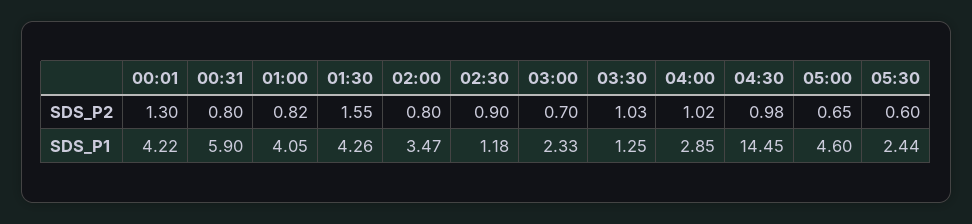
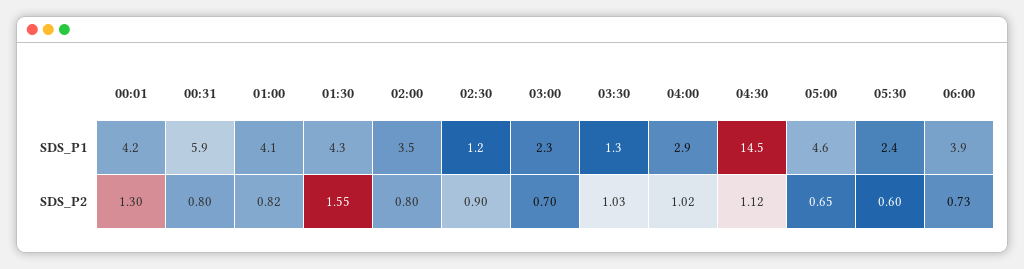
04:30, SDS_P2: 0.98 -> 1.12
06:00, SDS_P1: none -> 3.9
06:00, SDS_P2: none -> 0.73

